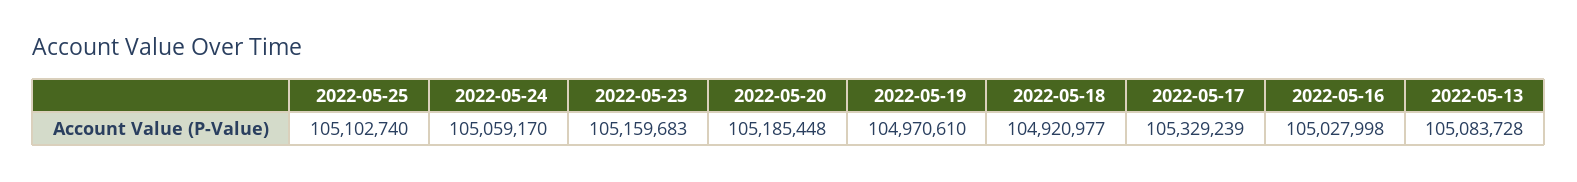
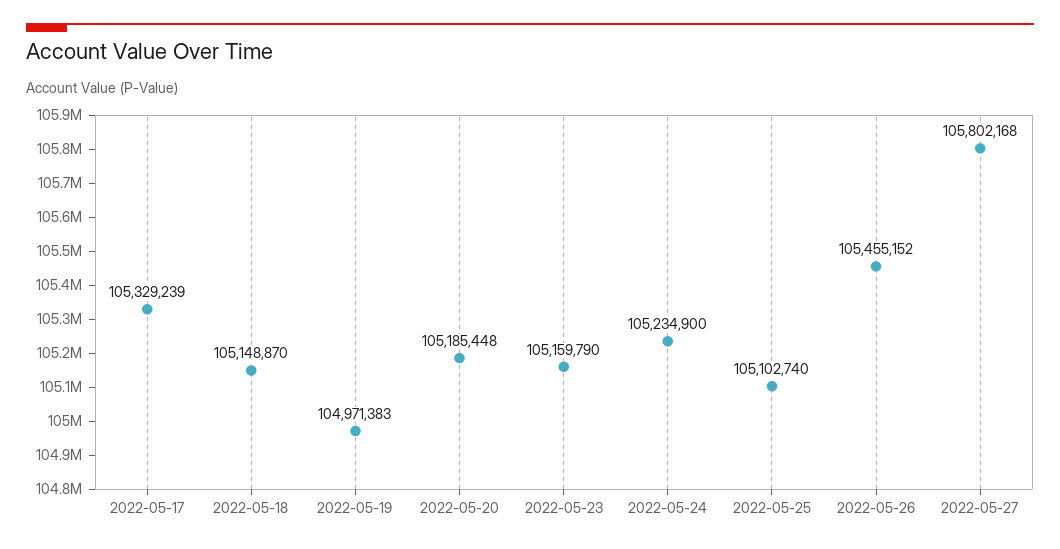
2022-05-24: 105059170 -> 105234900
2022-05-23: 105159683 -> 105159790
2022-05-19: 104970610 -> 104971383
2022-05-18: 104920977 -> 105148870
2022-05-16: 105027998 -> none
2022-05-13: 105083728 -> none
2022-05-26: none -> 105455152
2022-05-27: none -> 105802168

